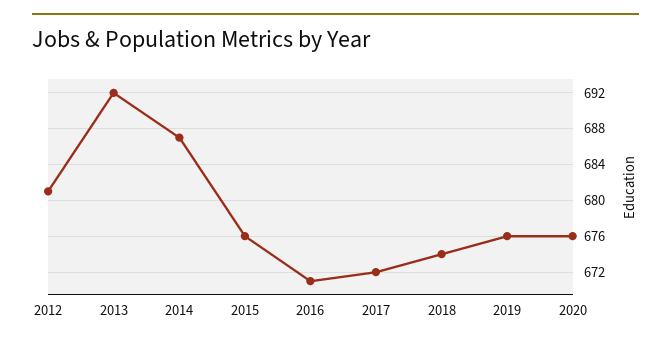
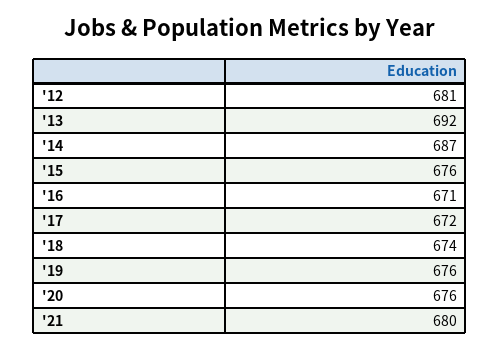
'21: none -> 680

